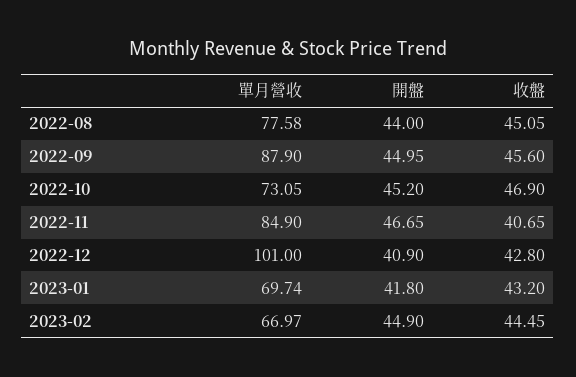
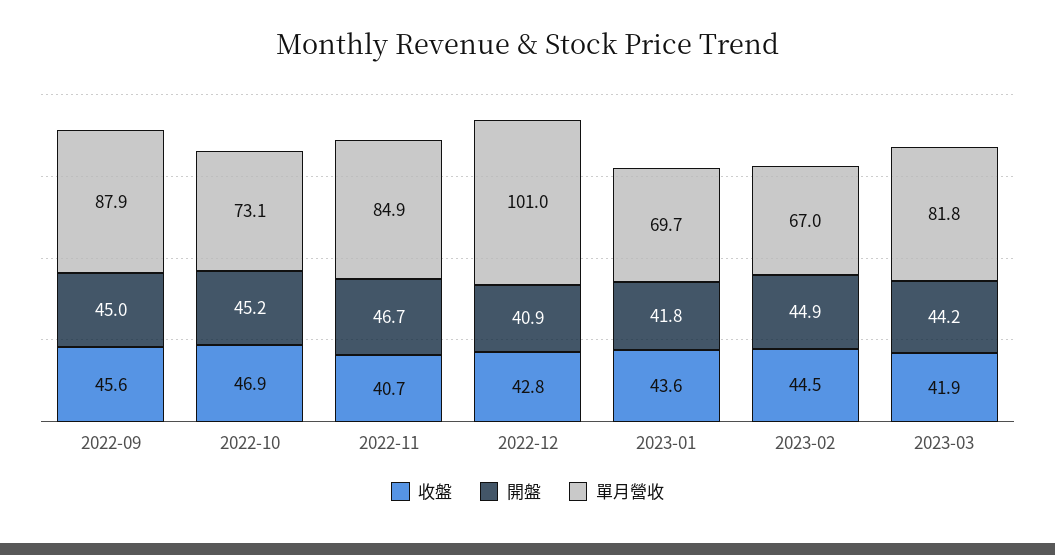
單月營收, 2022-08: 77.58 -> none
開盤, 2022-08: 44 -> none
收盤, 2022-08: 45.05 -> none
收盤, 2023-01: 43.2 -> 43.6
收盤, 2023-03: none -> 41.9
開盤, 2023-03: none -> 44.2
單月營收, 2023-03: none -> 81.8

